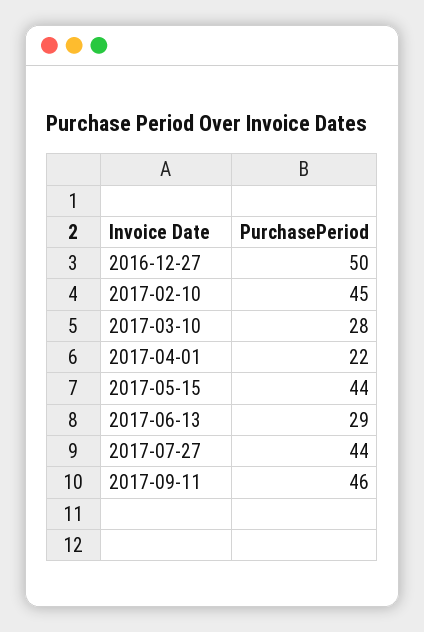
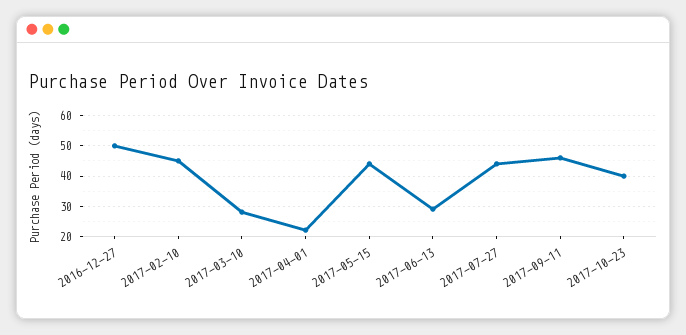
2017-10-23: none -> 40

